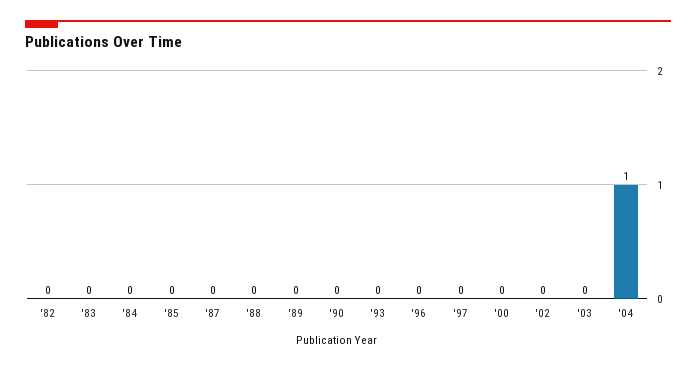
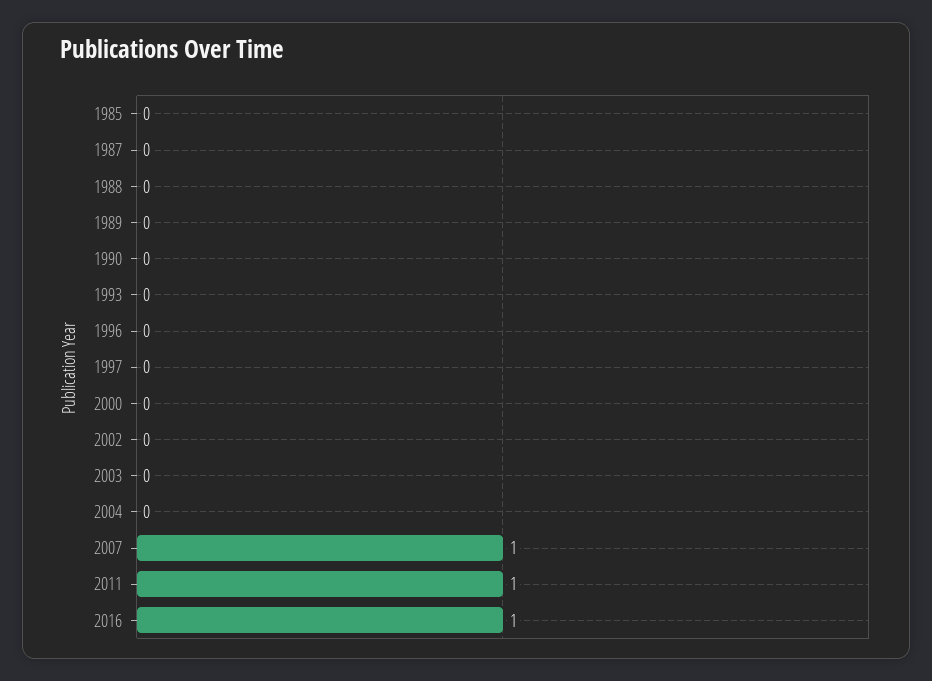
'82: 0 -> none
'83: 0 -> none
'84: 0 -> none
'04: 1 -> 0
2007: none -> 1
2011: none -> 1
2016: none -> 1

